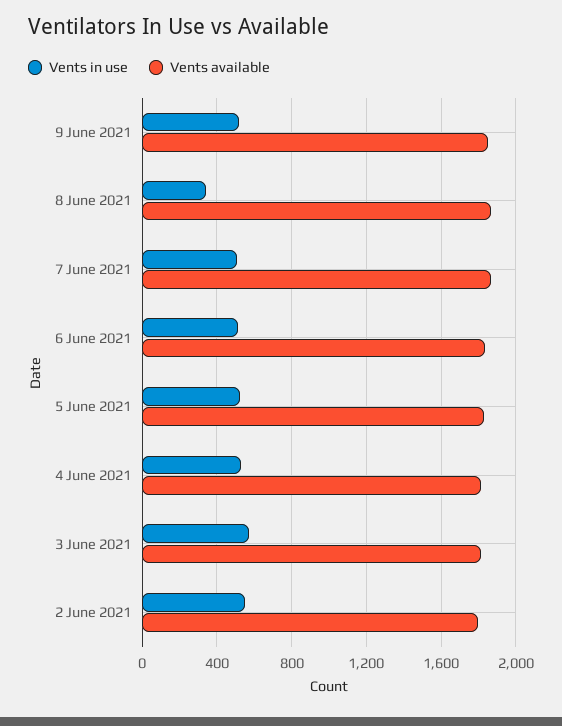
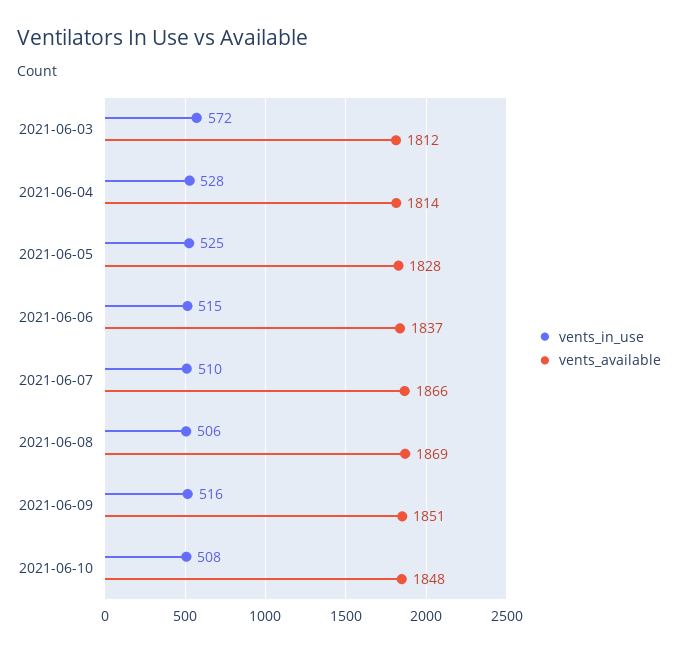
Vents in use, 8 June 2021: 350 -> 506
Vents in use, 2 June 2021: 550 -> none
Vents available, 2 June 2021: 1800 -> none
Vents in use, 2021-06-10: none -> 508
Vents available, 2021-06-10: none -> 1848

